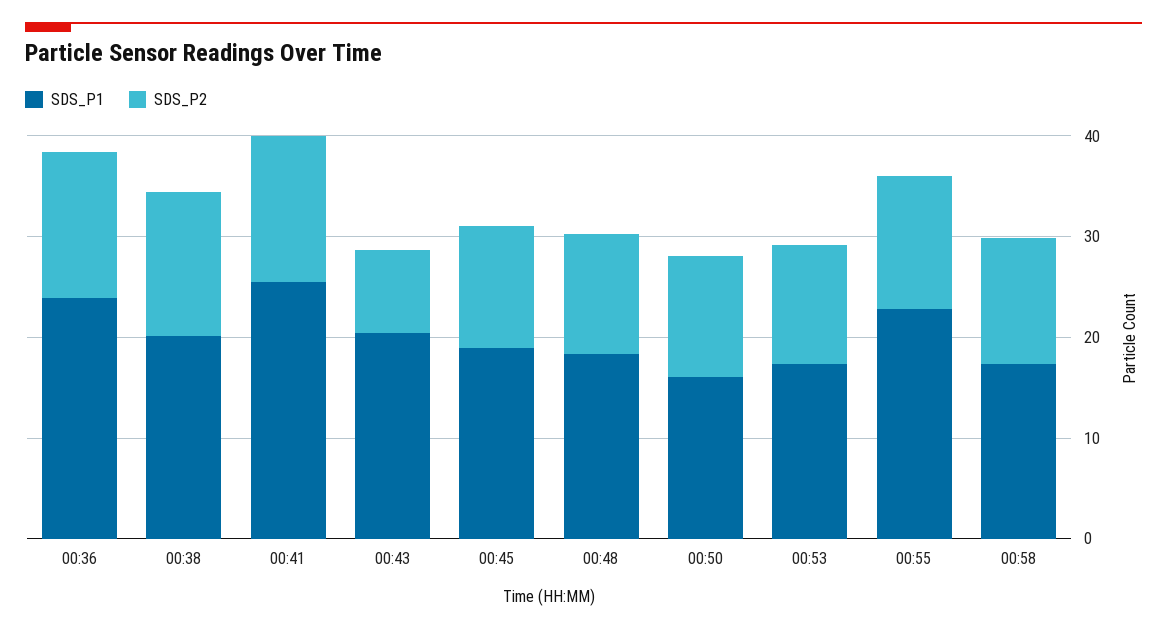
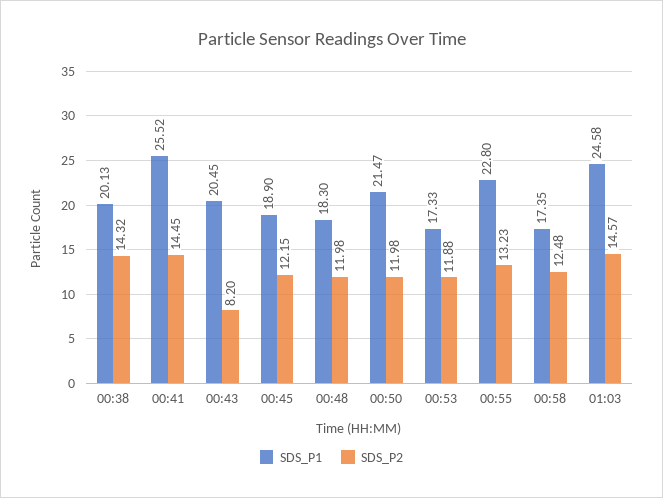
SDS_P1, 00:36: 24 -> none
SDS_P2, 00:36: 14 -> none
SDS_P1, 00:50: 16 -> 21.47
SDS_P1, 01:03: none -> 24.58
SDS_P2, 01:03: none -> 14.57

